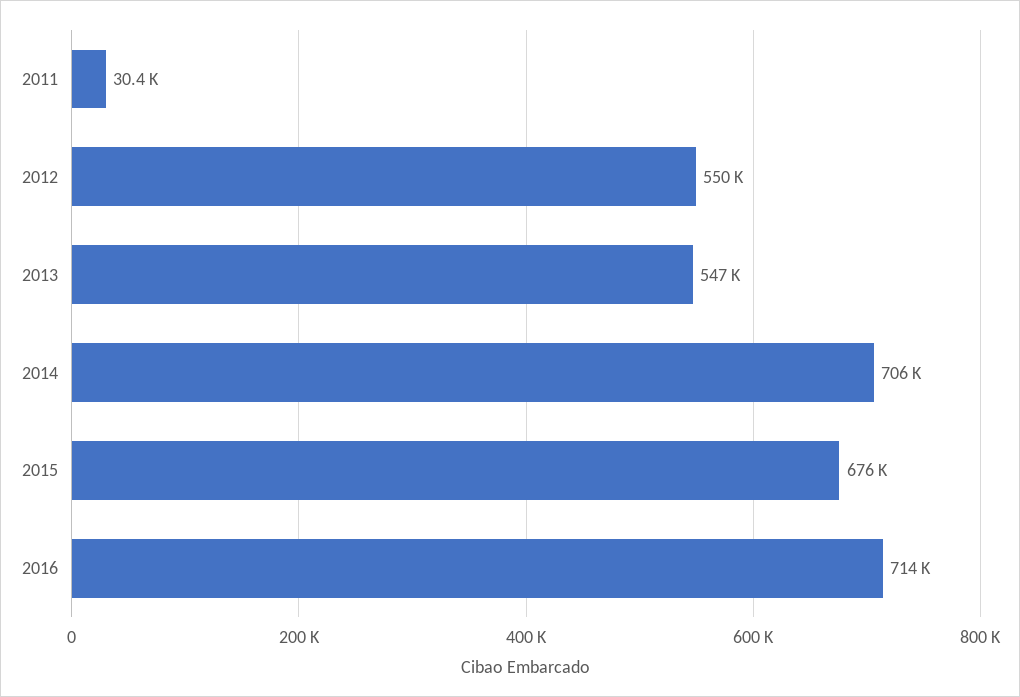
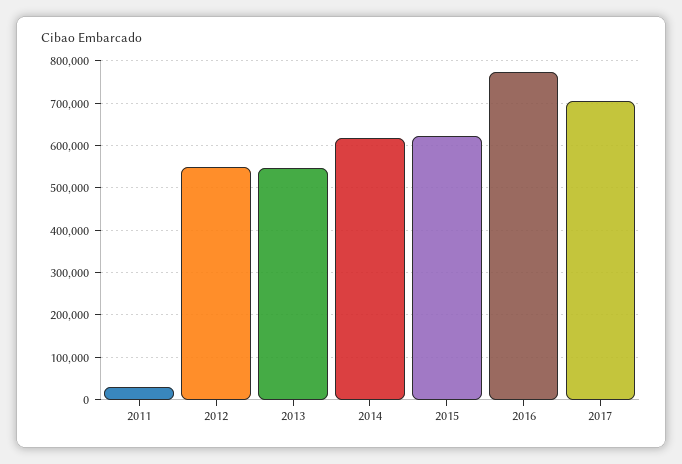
2014: 706000 -> 620000
2015: 676000 -> 620000
2016: 714000 -> 780000
2017: none -> 700000

